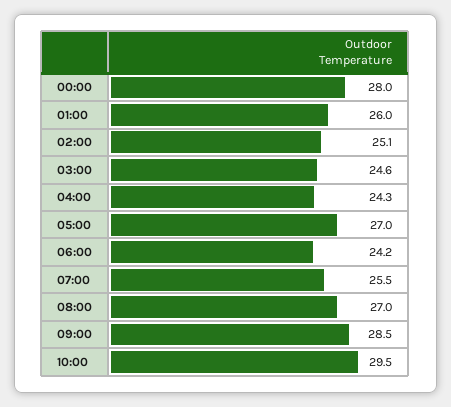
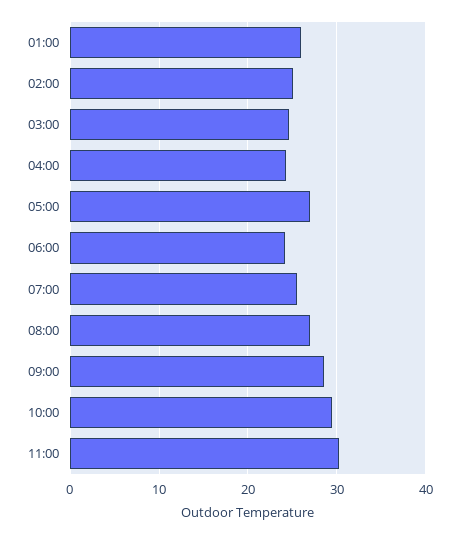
00:00: 28 -> none
11:00: none -> 30

